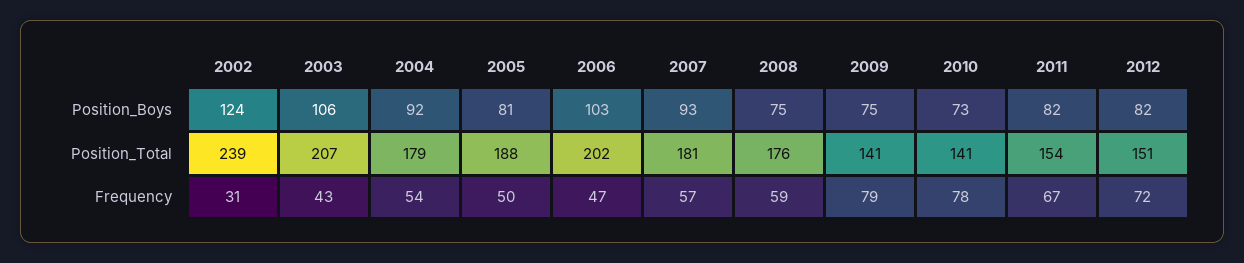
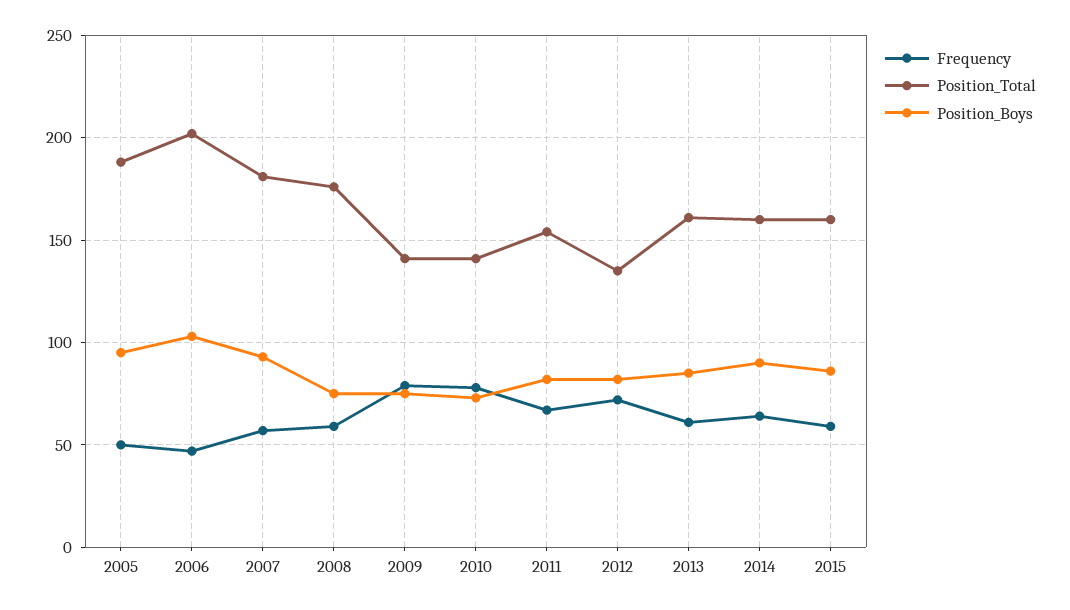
Position_Boys, 2002: 124 -> none
Position_Boys, 2003: 106 -> none
Position_Boys, 2004: 92 -> none
Position_Boys, 2005: 81 -> 95
Position_Total, 2002: 239 -> none
Position_Total, 2003: 207 -> none
Position_Total, 2004: 179 -> none
Position_Total, 2012: 151 -> 135
Frequency, 2002: 31 -> none
Frequency, 2003: 43 -> none
Frequency, 2004: 54 -> none
Frequency, 2013: none -> 60
Position_Total, 2013: none -> 160
Position_Boys, 2013: none -> 85
Frequency, 2014: none -> 65
Position_Total, 2014: none -> 160
Position_Boys, 2014: none -> 90
Frequency, 2015: none -> 60
Position_Total, 2015: none -> 160
Position_Boys, 2015: none -> 85

